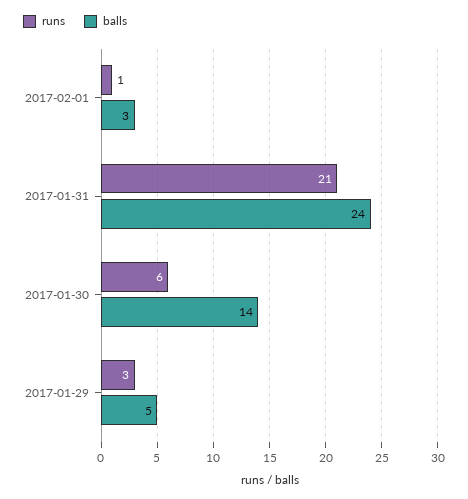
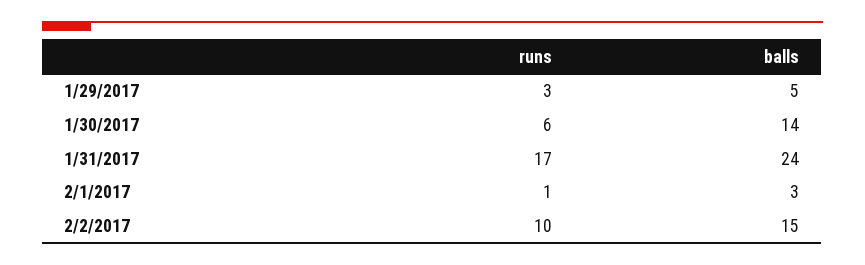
runs, 2017-01-31: 21 -> 17
runs, 2/2/2017: none -> 10
balls, 2/2/2017: none -> 15

